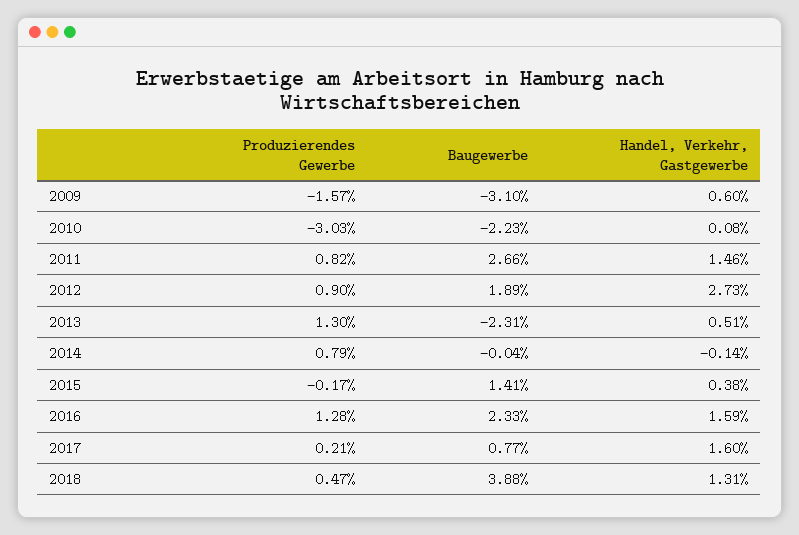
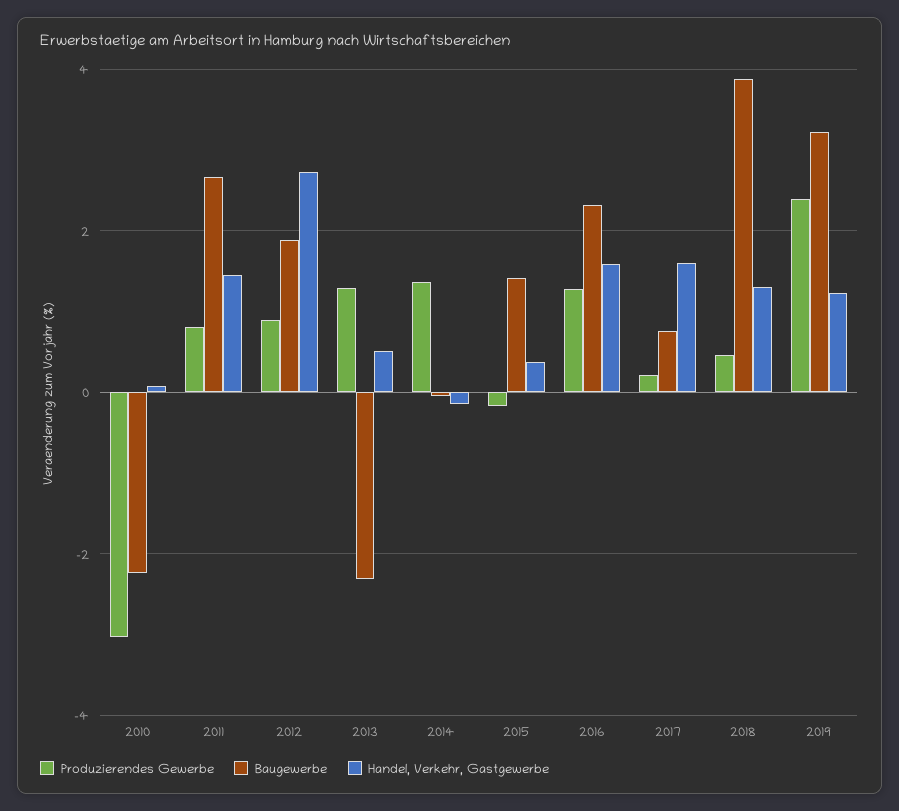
Produzierendes Gewerbe, 2009: -1.57 -> none
Baugewerbe, 2009: -3.1 -> none
Handel, Verkehr, Gastgewerbe, 2009: 0.6 -> none
Produzierendes Gewerbe, 2014: 0.79 -> 1.4
Produzierendes Gewerbe, 2019: none -> 2.4
Baugewerbe, 2019: none -> 3.2
Handel, Verkehr, Gastgewerbe, 2019: none -> 1.2

